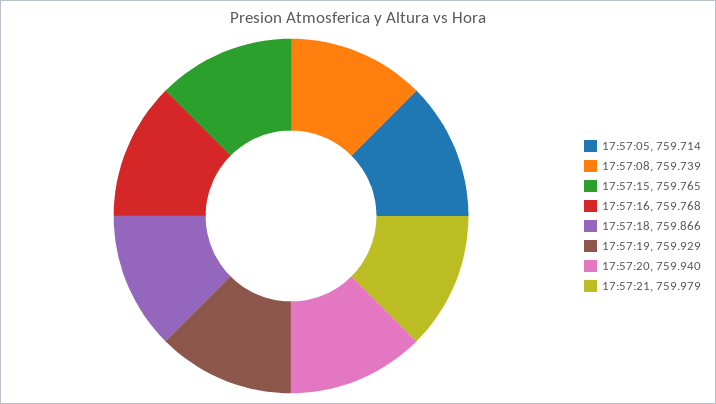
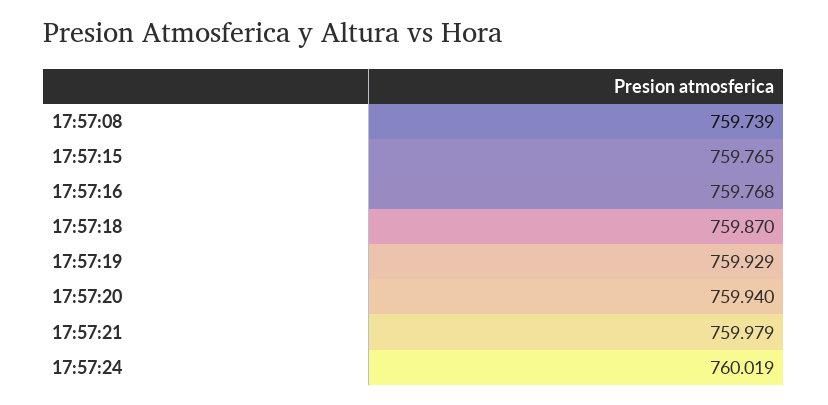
17:57:05: 759.714 -> none
17:57:18: 759.866 -> 759.87
17:57:24: none -> 760.019

